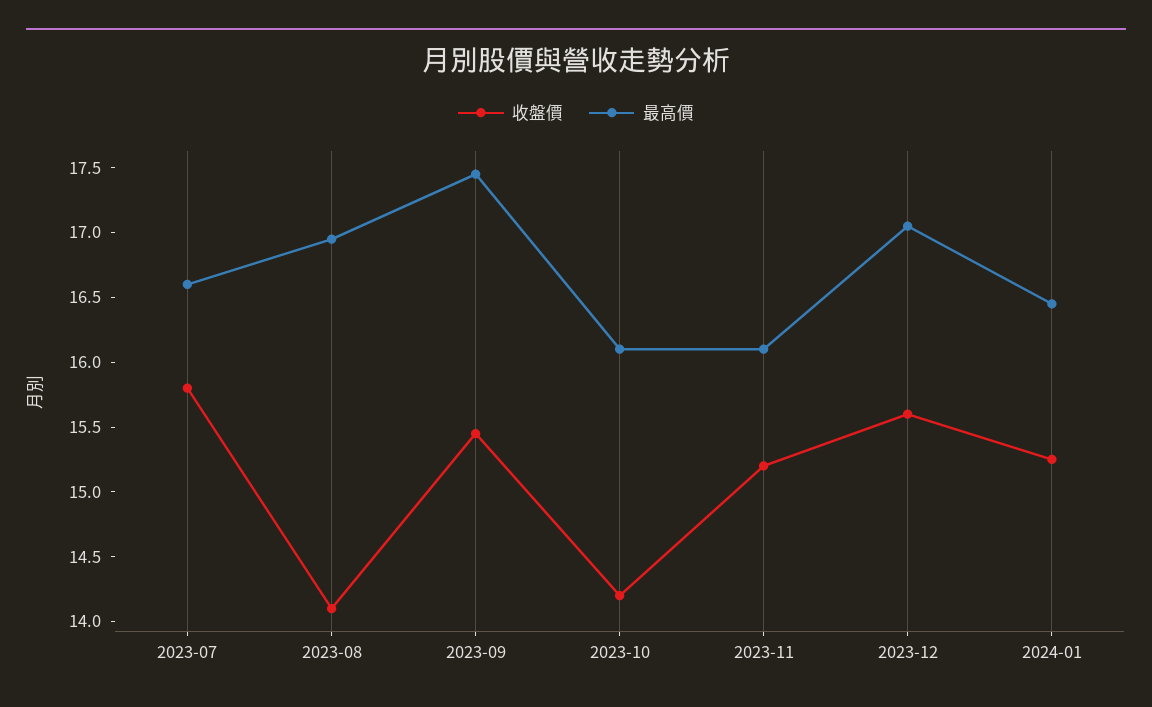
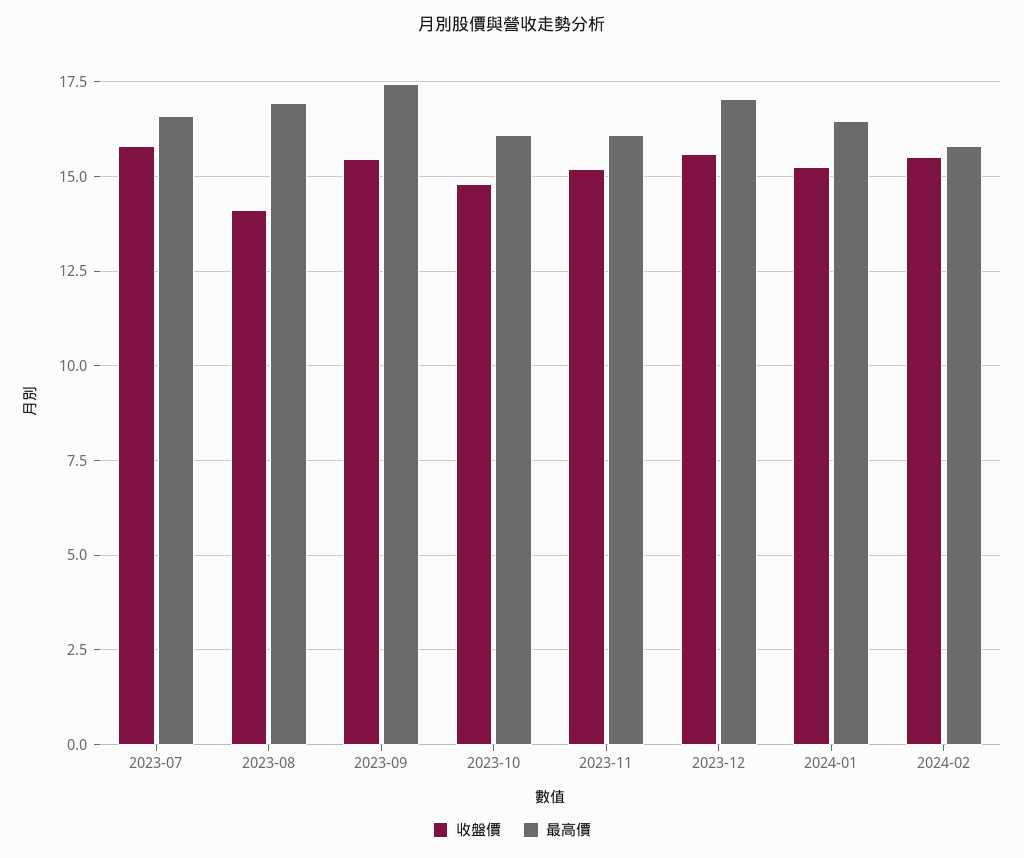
收盤價, 2023-10: 14.2 -> 14.75
收盤價, 2024-02: none -> 15.5
最高價, 2024-02: none -> 15.75

